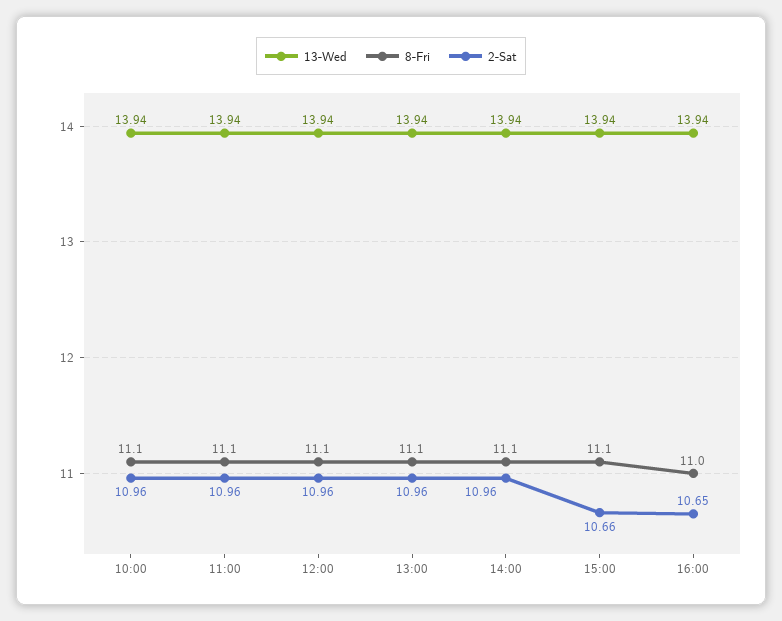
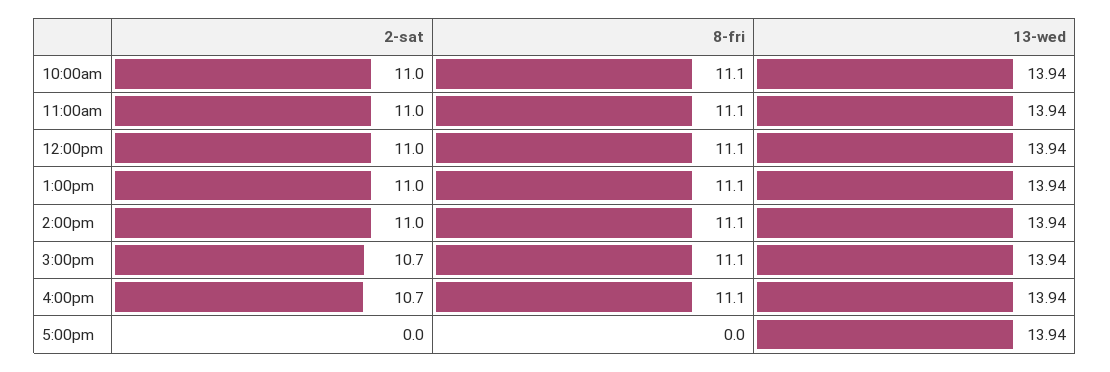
8-Fri, 16:00: 11 -> 11.1
2-Sat, 5:00pm: none -> 0
8-Fri, 5:00pm: none -> 0
13-Wed, 5:00pm: none -> 13.94

